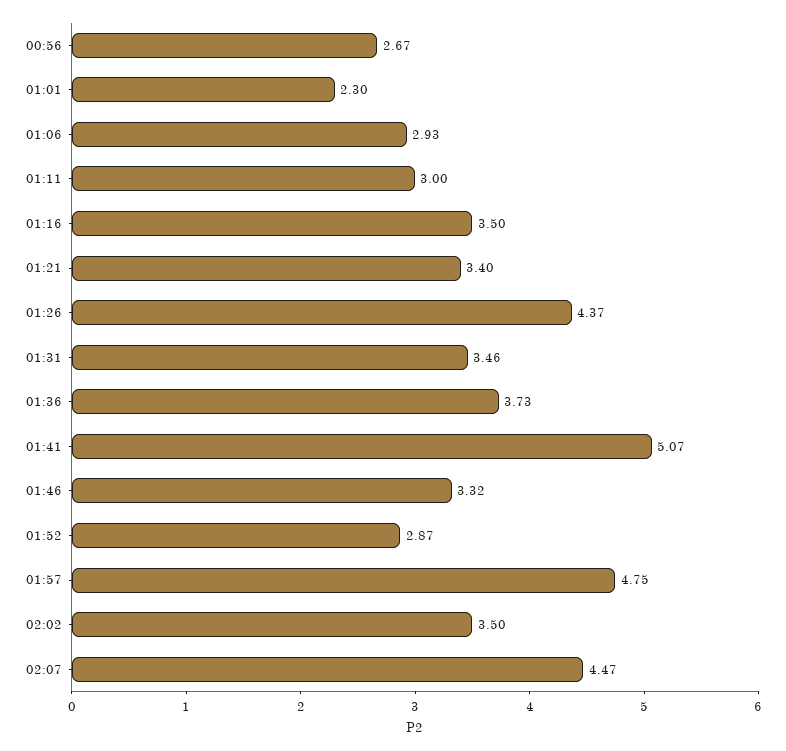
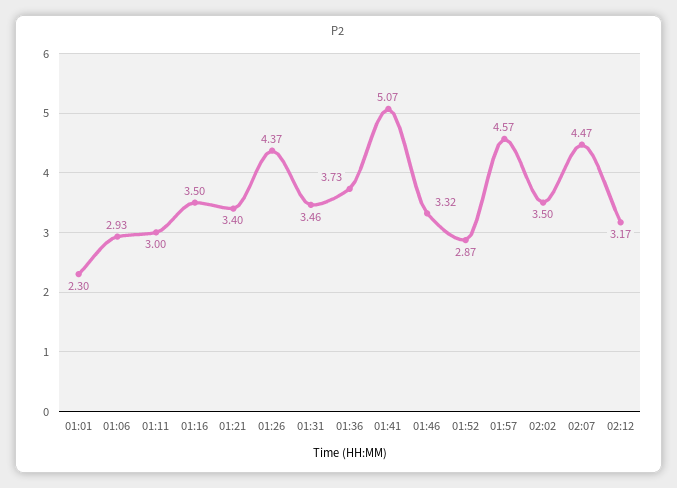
00:56: 2.67 -> none
01:57: 4.75 -> 4.57
02:12: none -> 3.17

